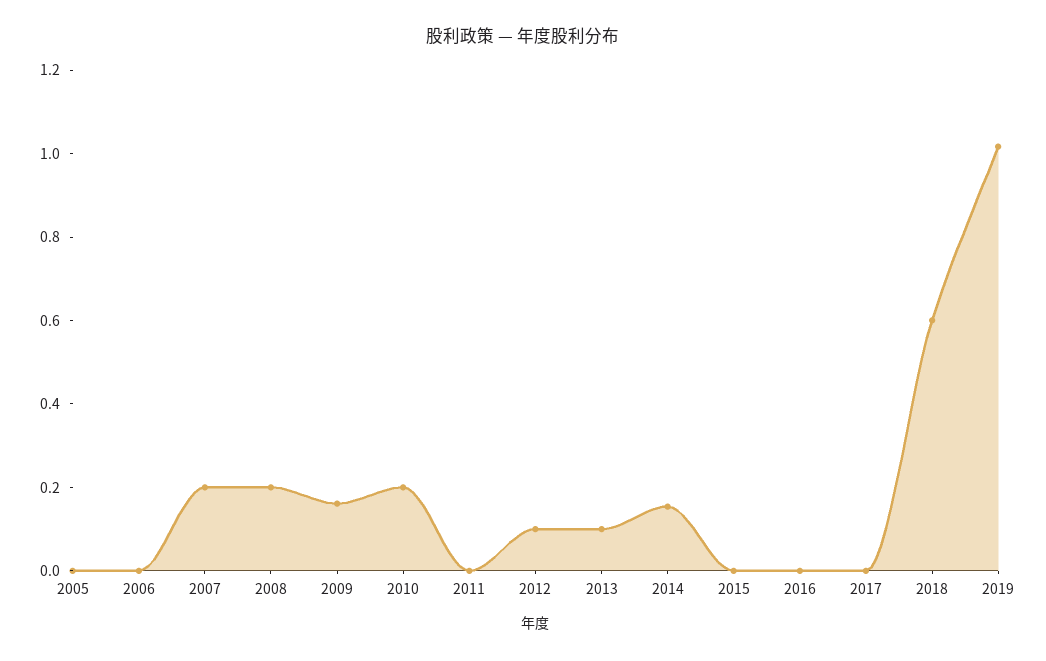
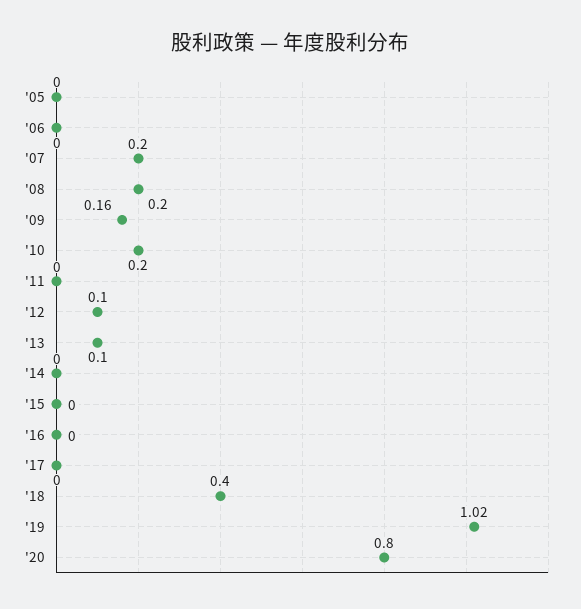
2014: 0.15 -> 0
2018: 0.6 -> 0.4
'20: none -> 0.8

